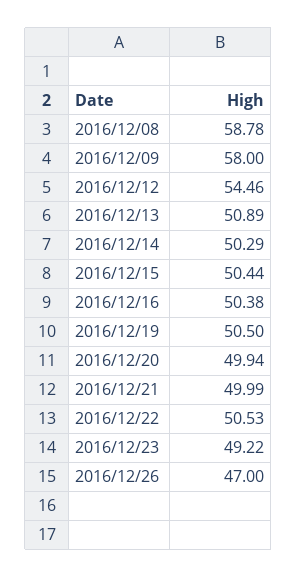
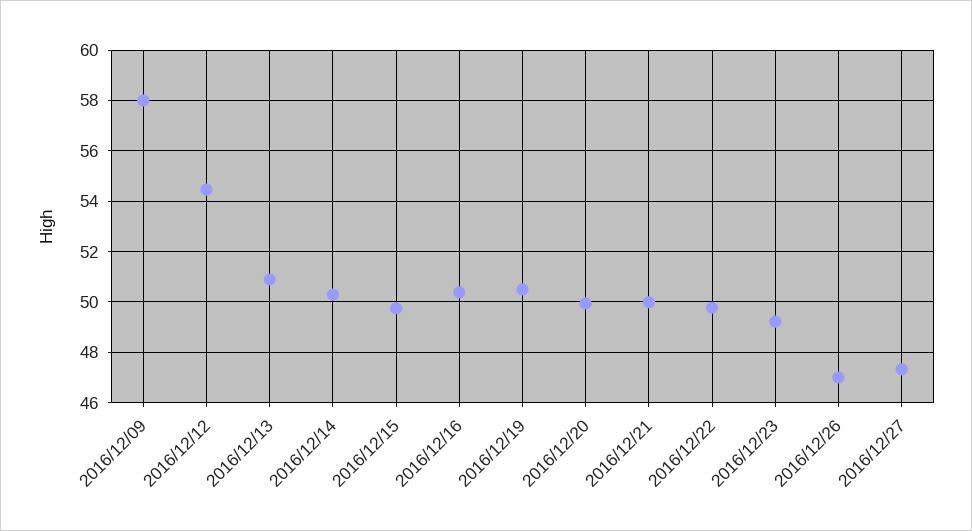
2016/12/08: 58.78 -> none
2016/12/15: 50.44 -> 49.75
2016/12/22: 50.53 -> 49.75
2016/12/27: none -> 47.25

